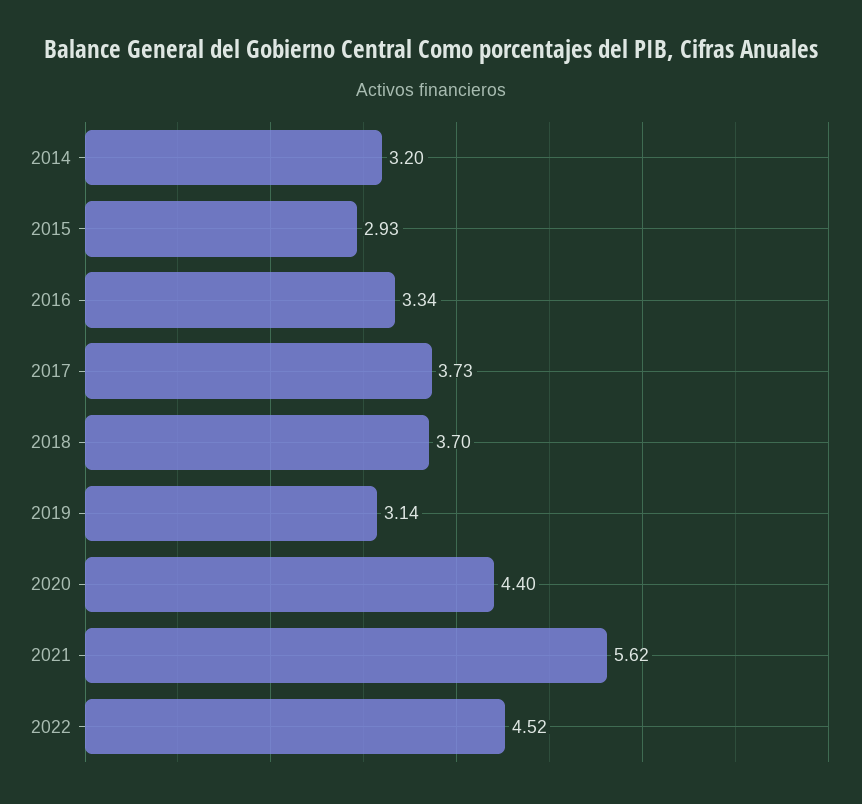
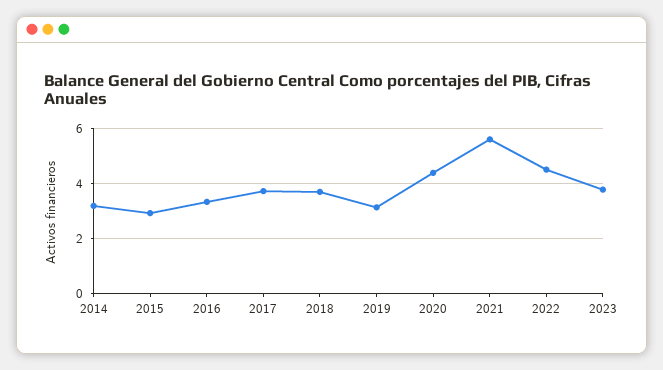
2023: none -> 3.75

